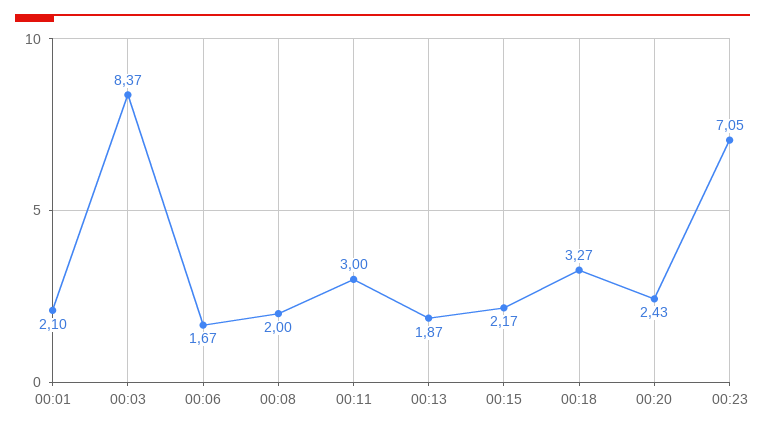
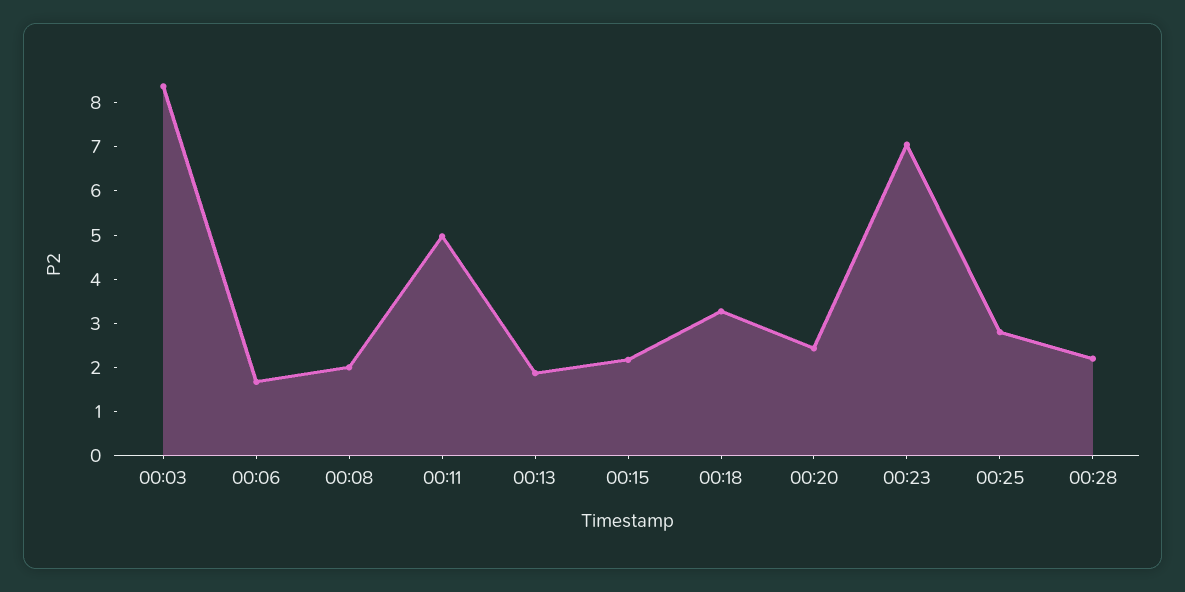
00:01: 2.1 -> none
00:11: 3 -> 5
00:25: none -> 2.8
00:28: none -> 2.2

